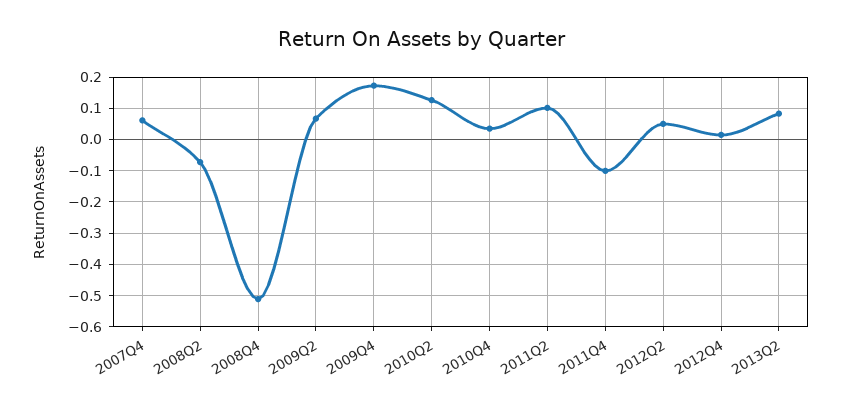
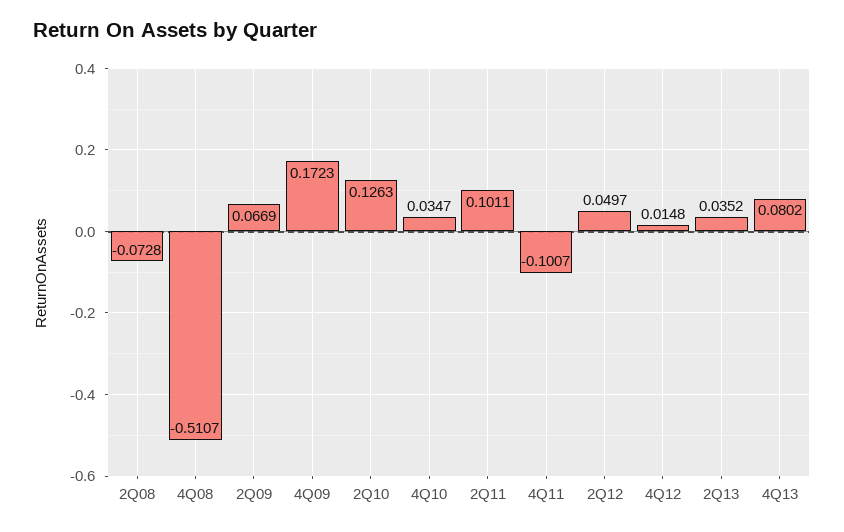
2007Q4: 0.06 -> none
2013Q2: 0.08 -> 0.0352
4Q13: none -> 0.0802

